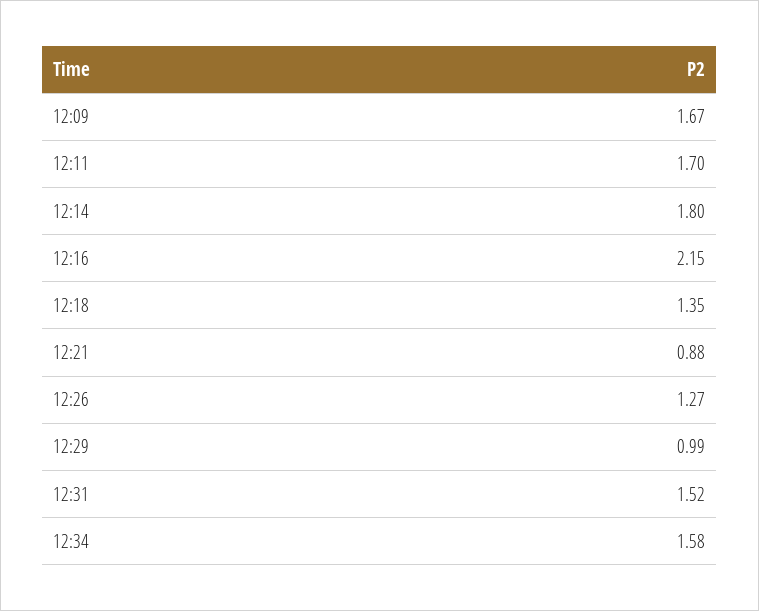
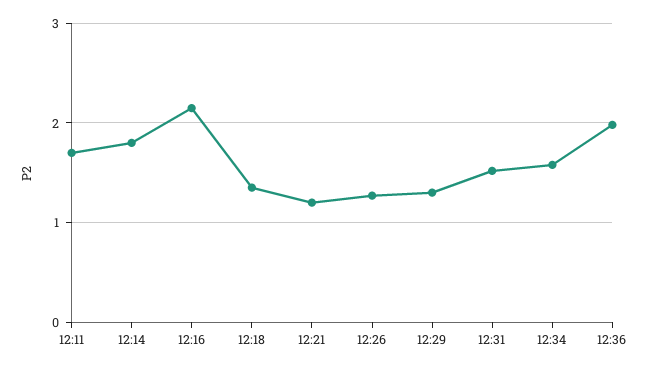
12:09: 1.67 -> none
12:21: 0.88 -> 1.2
12:29: 0.99 -> 1.3
12:36: none -> 2

